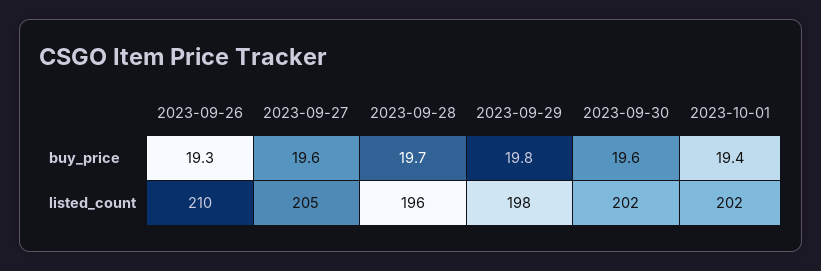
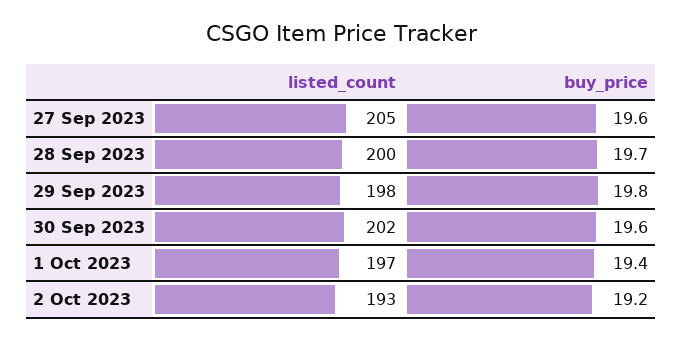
2023-09-26, buy_price: 19.3 -> none
2023-09-26, listed_count: 210 -> none
2023-09-28, listed_count: 196 -> 200
2023-10-01, listed_count: 202 -> 197
2 Oct 2023, listed_count: none -> 193
2 Oct 2023, buy_price: none -> 19.2

